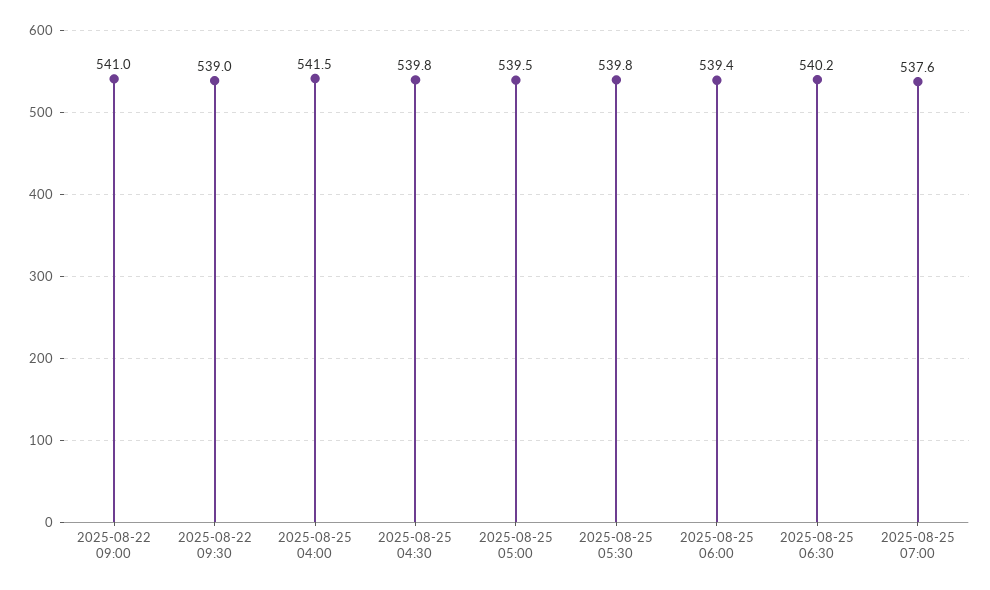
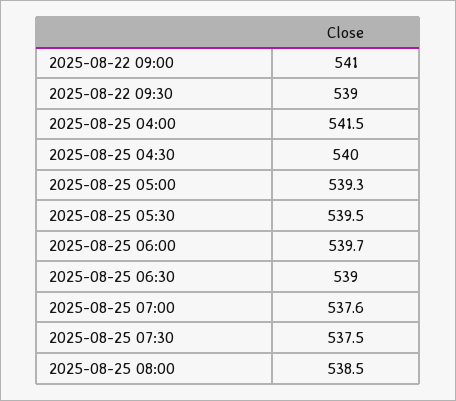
2025-08-25 04:30: 539.8 -> 540
2025-08-25 05:00: 539.5 -> 539.3
2025-08-25 05:30: 539.8 -> 539.5
2025-08-25 06:00: 539.4 -> 539.7
2025-08-25 06:30: 540.2 -> 539
2025-08-25 07:30: none -> 537.5
2025-08-25 08:00: none -> 538.5

